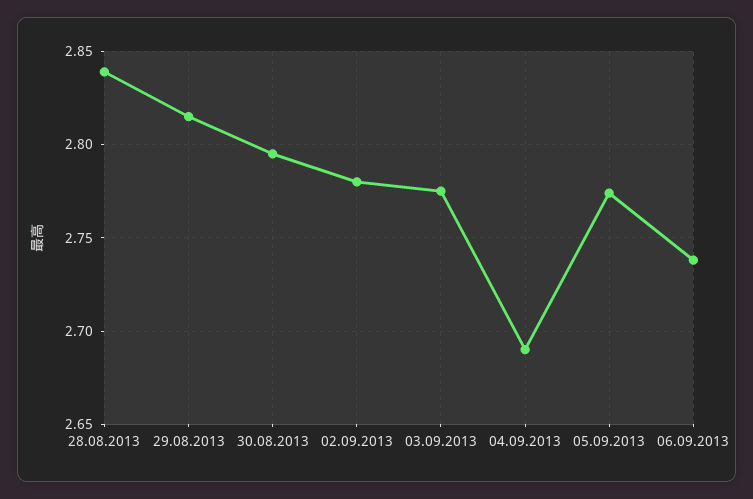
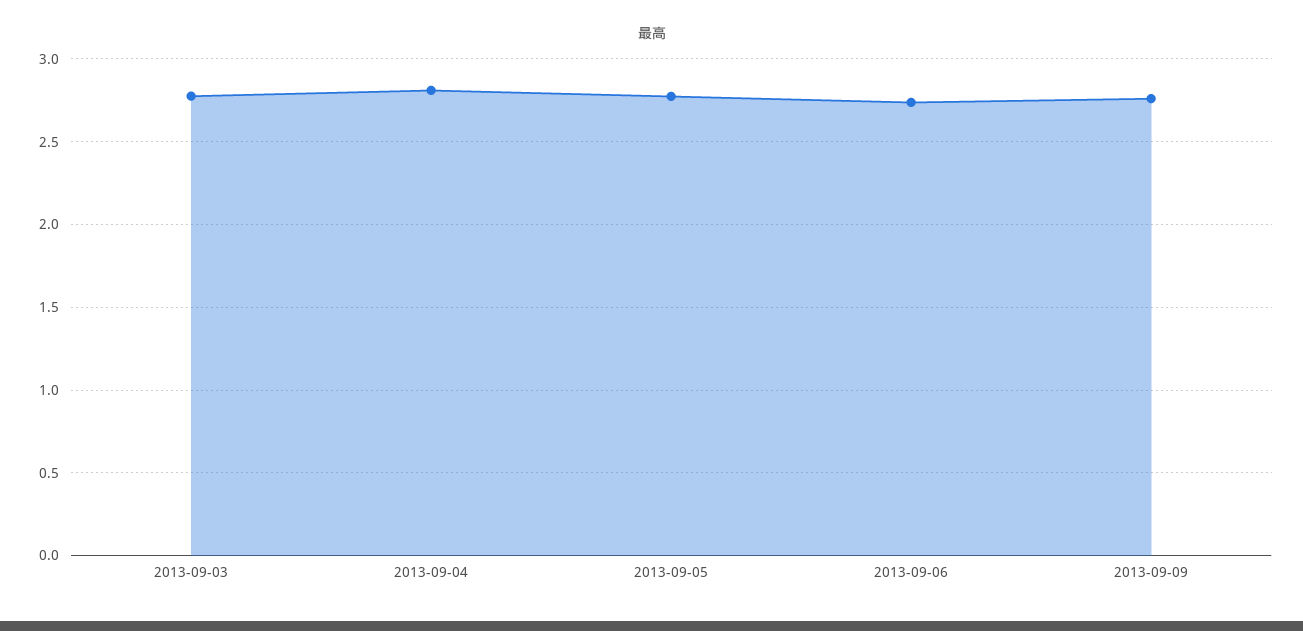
28.08.2013: 2.84 -> none
29.08.2013: 2.815 -> none
30.08.2013: 2.795 -> none
02.09.2013: 2.78 -> none
04.09.2013: 2.69 -> 2.8
2013-09-09: none -> 2.75

